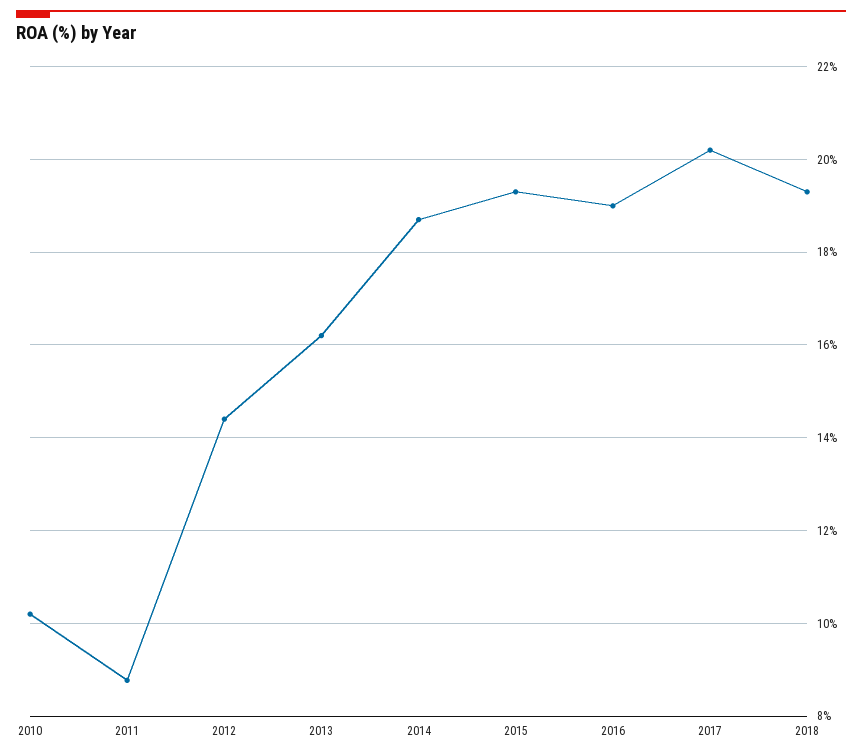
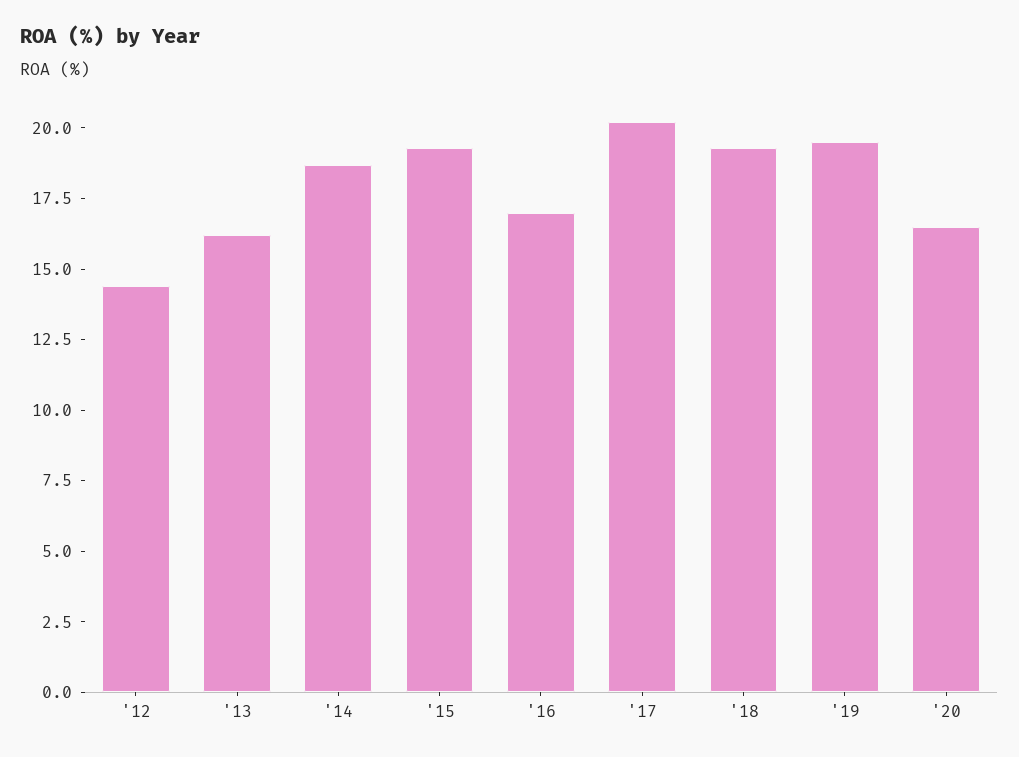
2010: 10.2 -> none
2011: 8.8 -> none
2016: 19 -> 17
'19: none -> 19.5
'20: none -> 16.5

